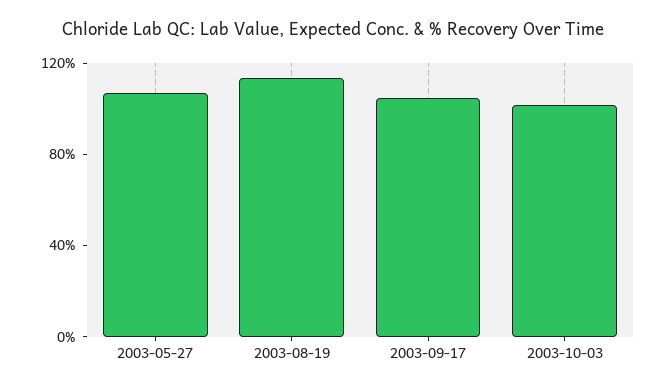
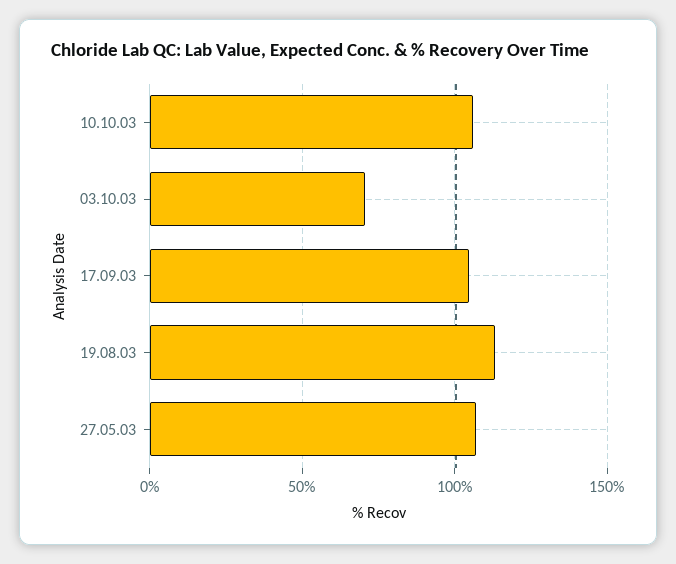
2003-10-03: 100 -> 70
10.10.03: none -> 105

